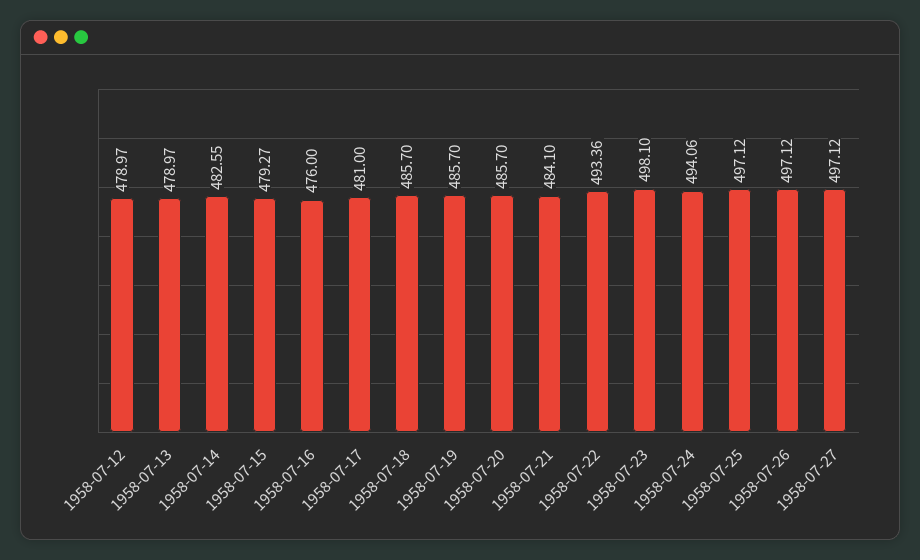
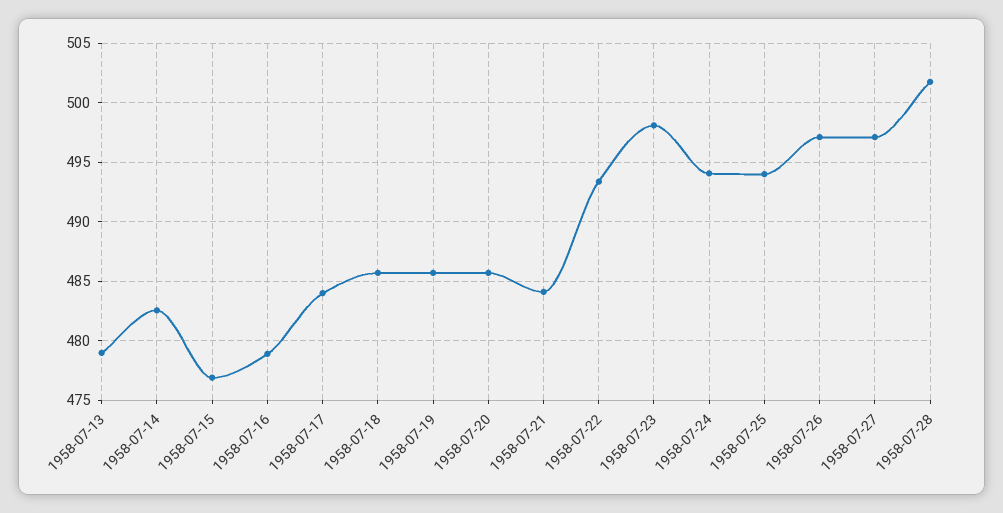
1958-07-12: 478.97 -> none
1958-07-15: 479.27 -> 477
1958-07-16: 476 -> 479
1958-07-17: 481 -> 484
1958-07-25: 497.12 -> 494
1958-07-28: none -> 502

